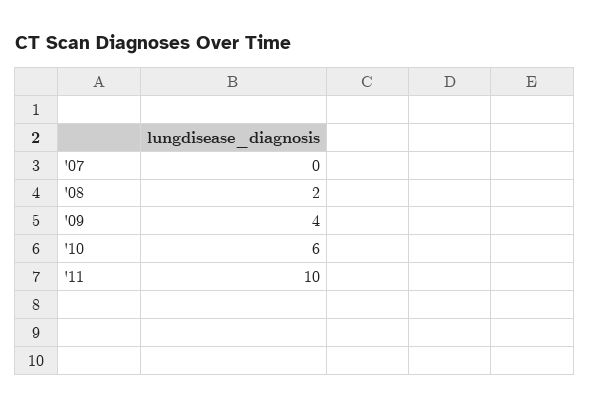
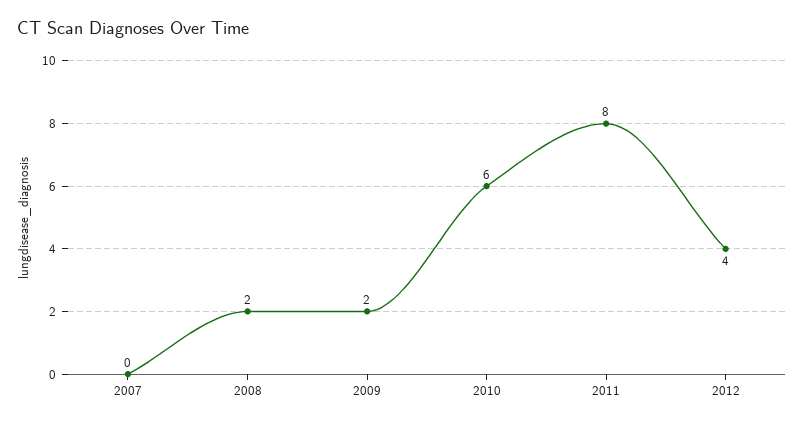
'09: 4 -> 2
'11: 10 -> 8
2012: none -> 4

